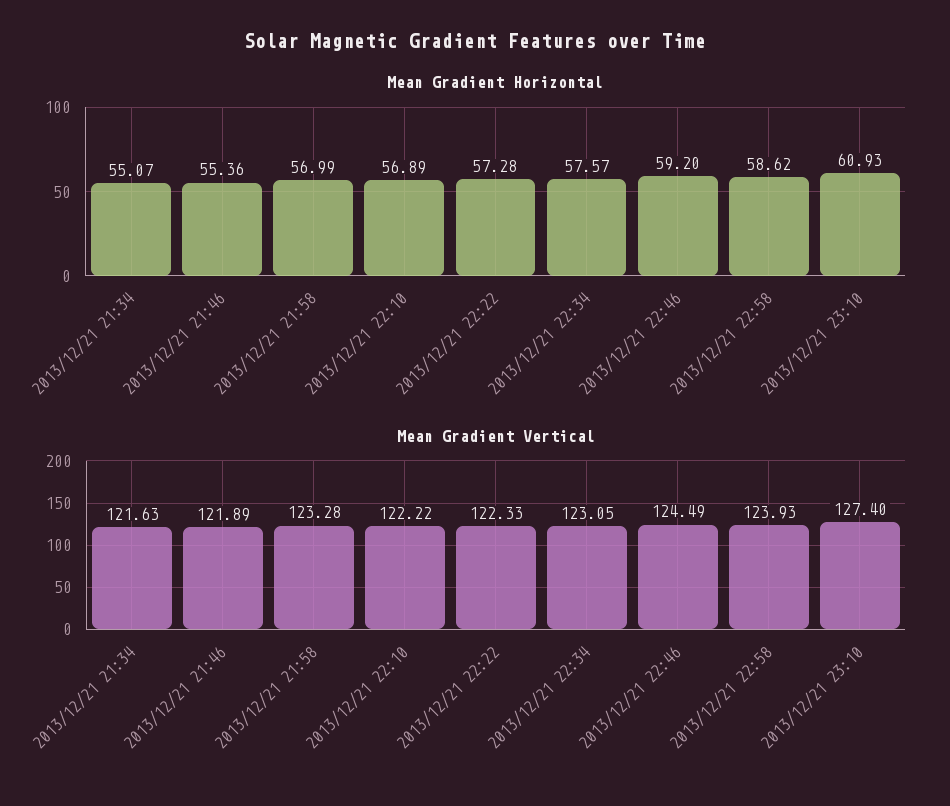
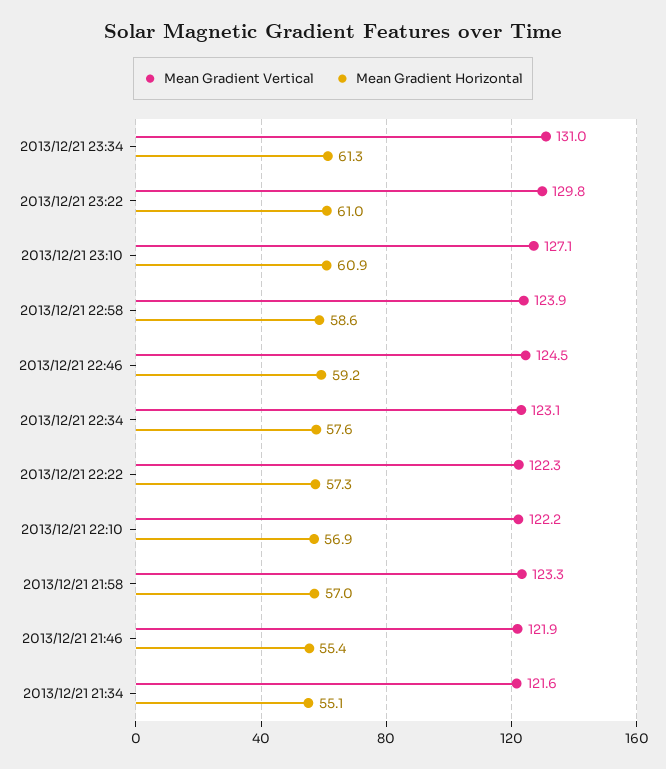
Mean Gradient Vertical, 2013/12/21 23:10: 127.4 -> 127.1
Mean Gradient Vertical, 2013/12/21 23:34: none -> 131
Mean Gradient Horizontal, 2013/12/21 23:34: none -> 61.3
Mean Gradient Vertical, 2013/12/21 23:22: none -> 129.8
Mean Gradient Horizontal, 2013/12/21 23:22: none -> 61

